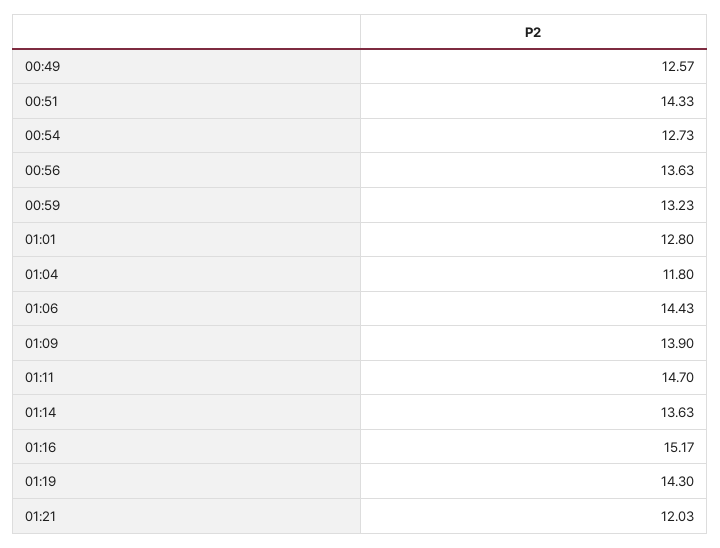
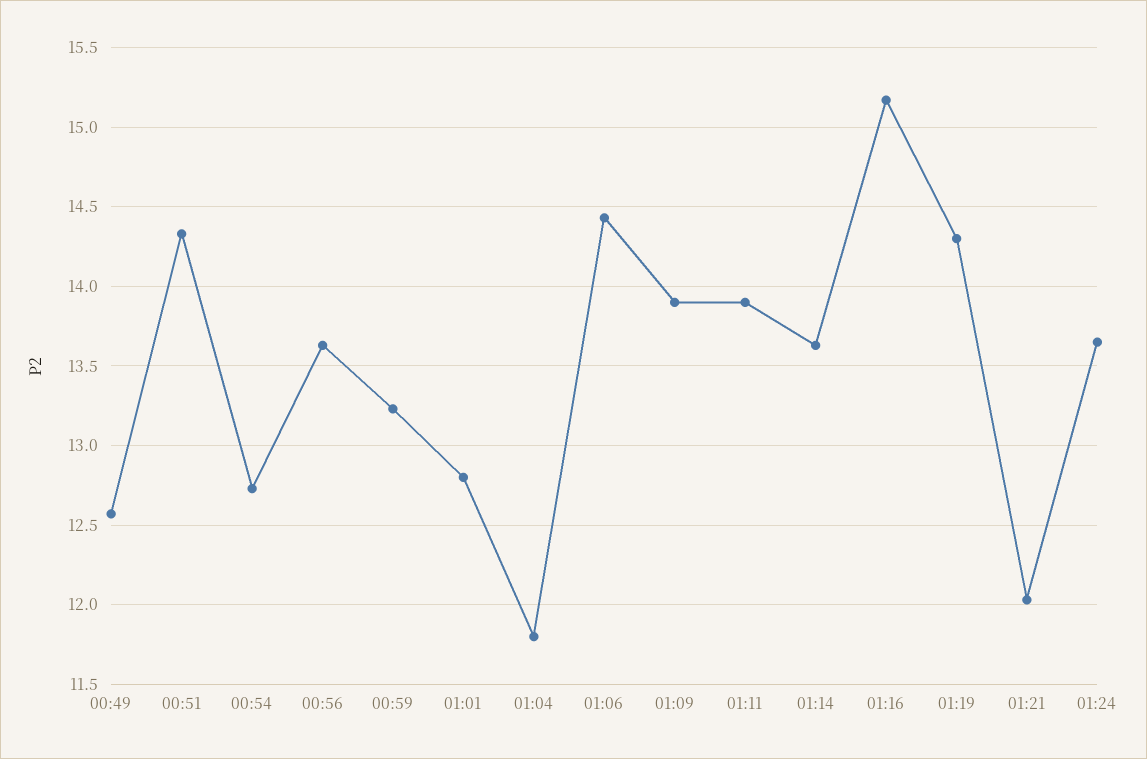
01:11: 14.7 -> 13.9
01:24: none -> 13.65

